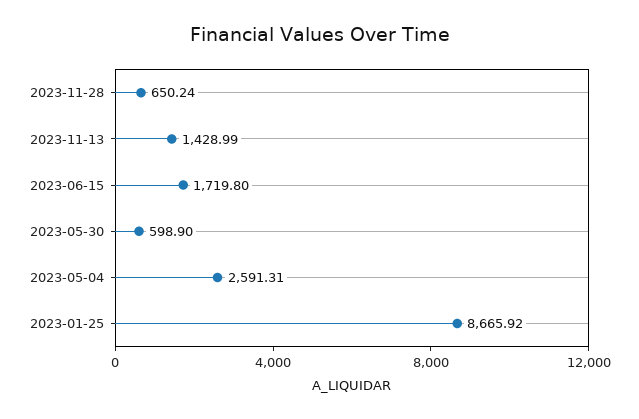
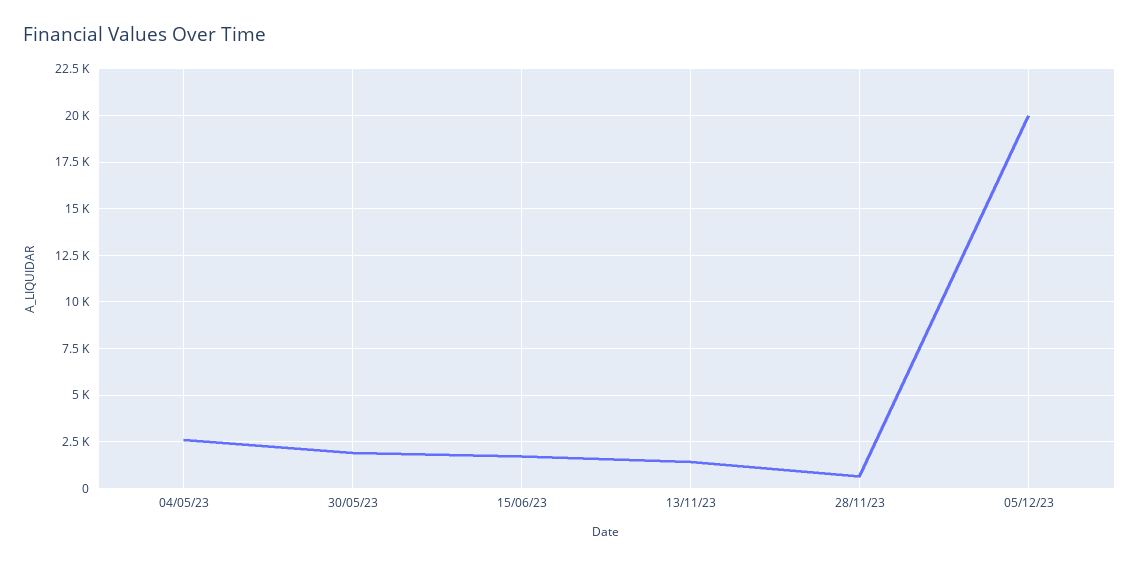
2023-05-30: 598.9 -> 2000
2023-01-25: 8665.92 -> none
05/12/23: none -> 20000

